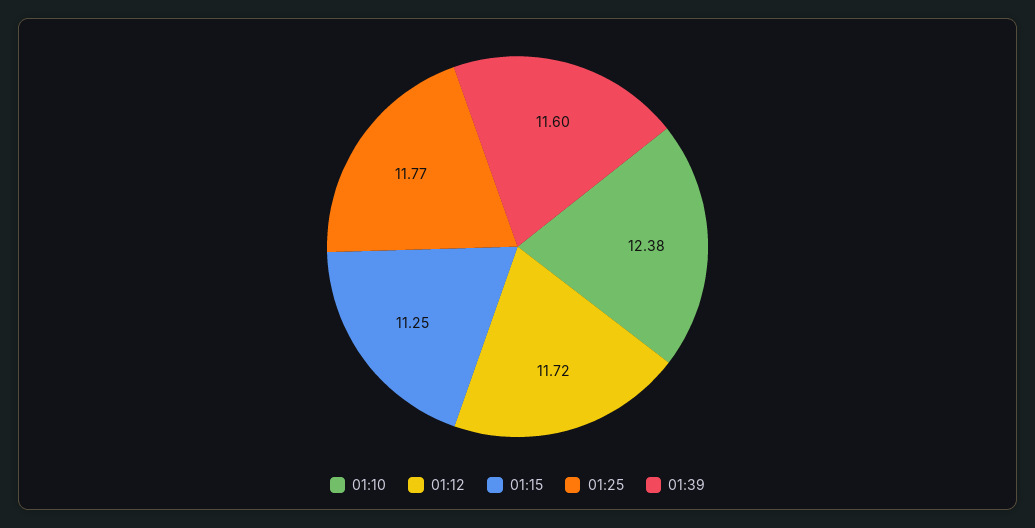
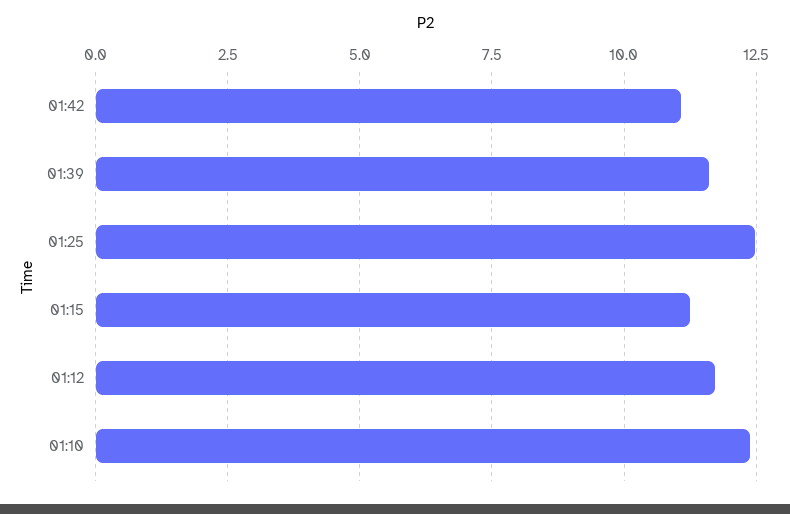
01:25: 11.77 -> 12.5
01:42: none -> 11

